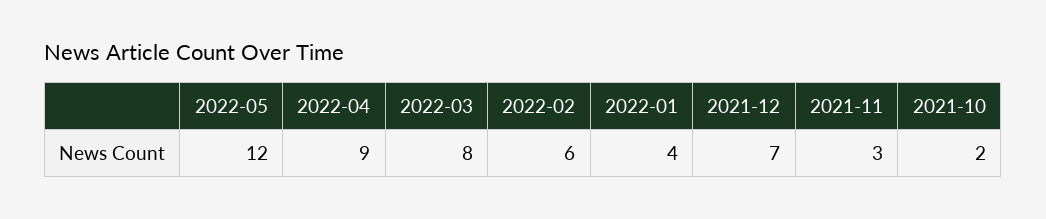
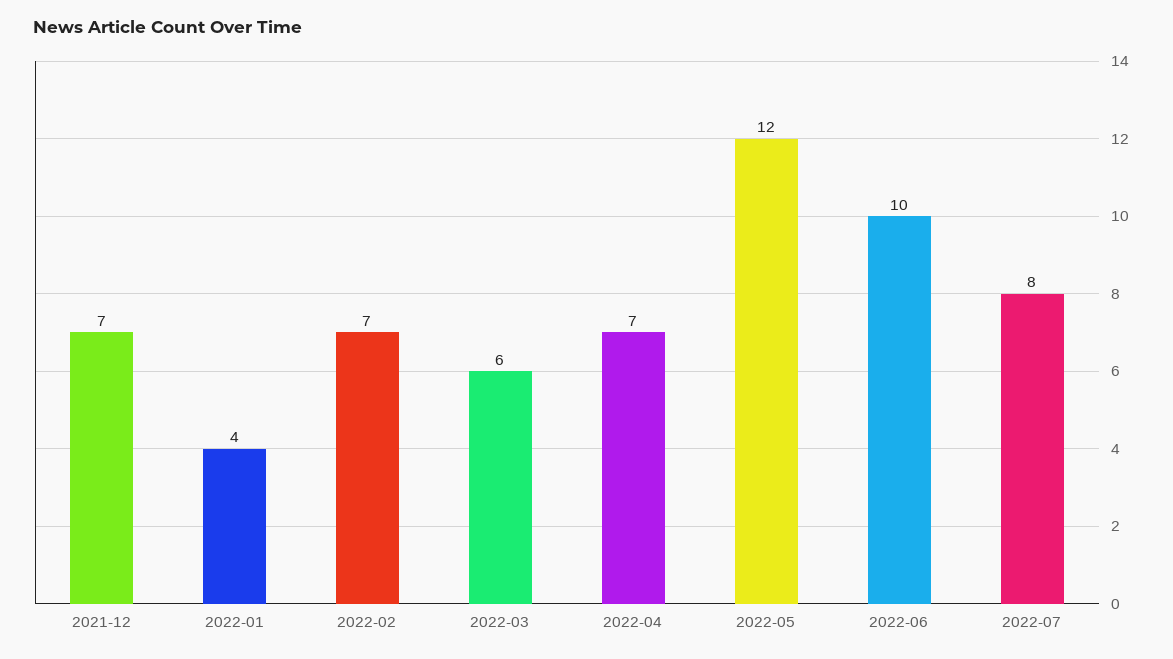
2022-04: 9 -> 7
2022-03: 8 -> 6
2022-02: 6 -> 7
2021-11: 3 -> none
2021-10: 2 -> none
2022-06: none -> 10
2022-07: none -> 8

